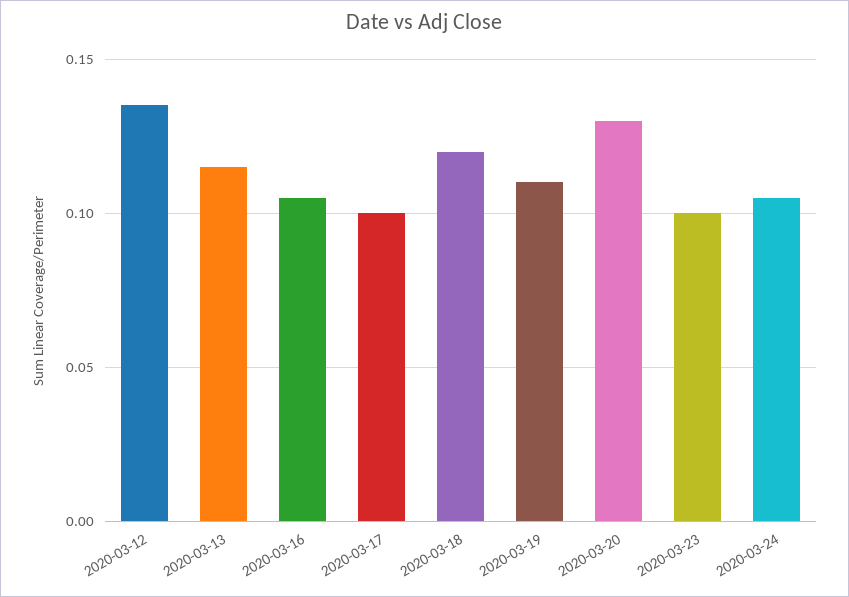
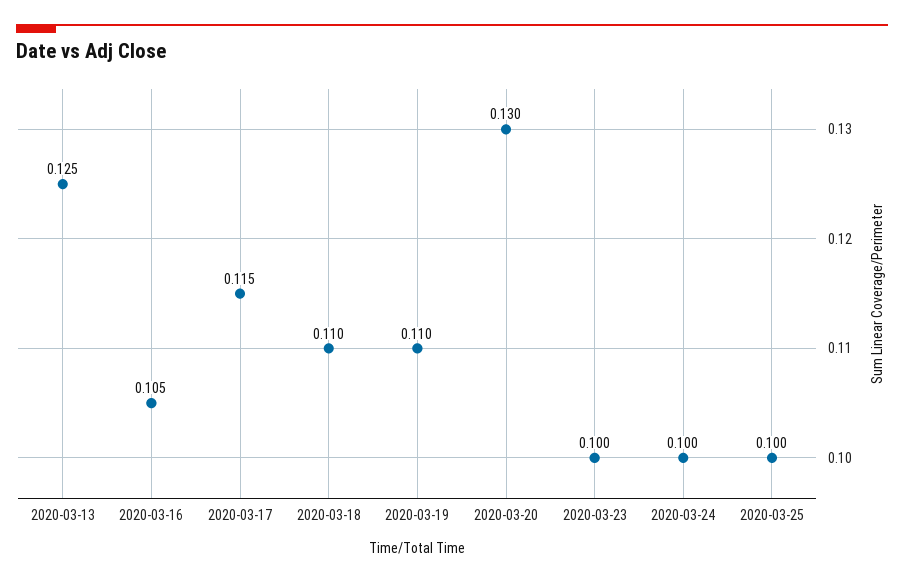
2020-03-12: 0.135 -> none
2020-03-13: 0.115 -> 0.125
2020-03-17: 0.1 -> 0.115
2020-03-18: 0.12 -> 0.11
2020-03-24: 0.105 -> 0.1
2020-03-25: none -> 0.1

